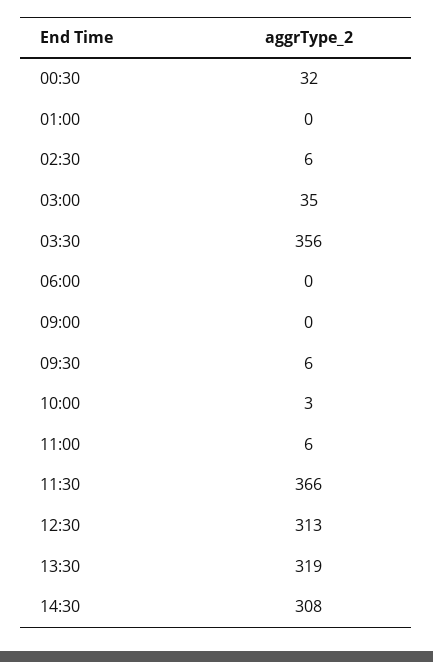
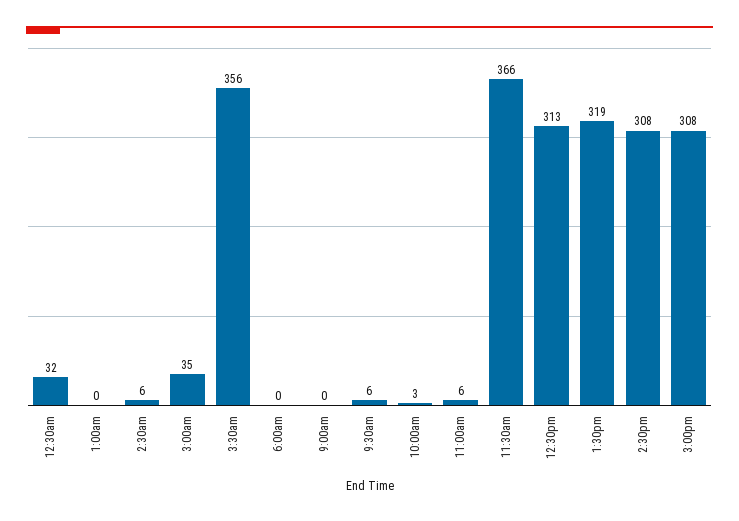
3:00pm: none -> 308

